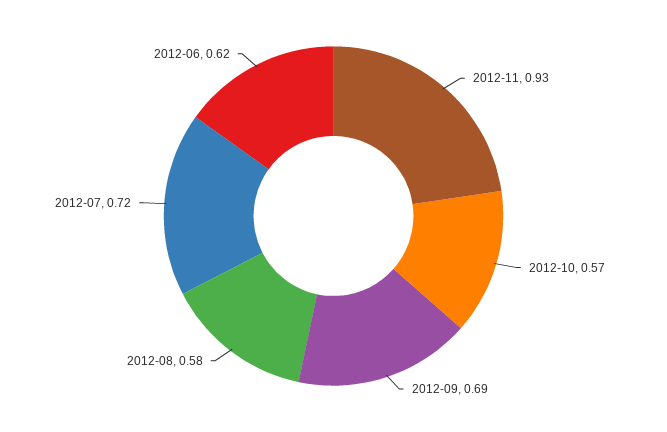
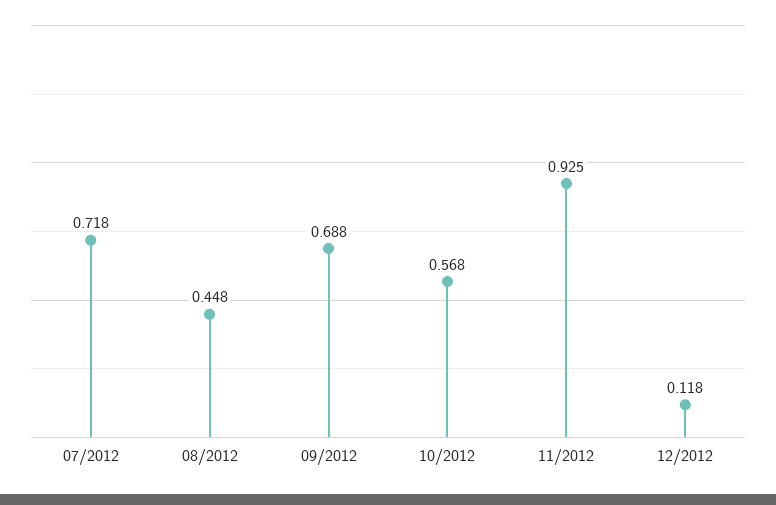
2012-08: 0.58 -> 0.448
2012-06: 0.62 -> none
12/2012: none -> 0.118

